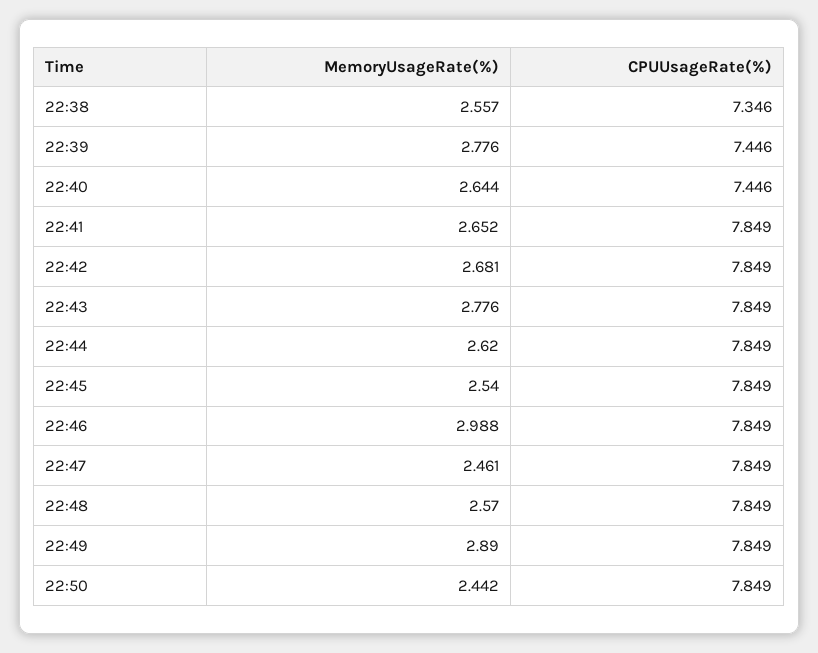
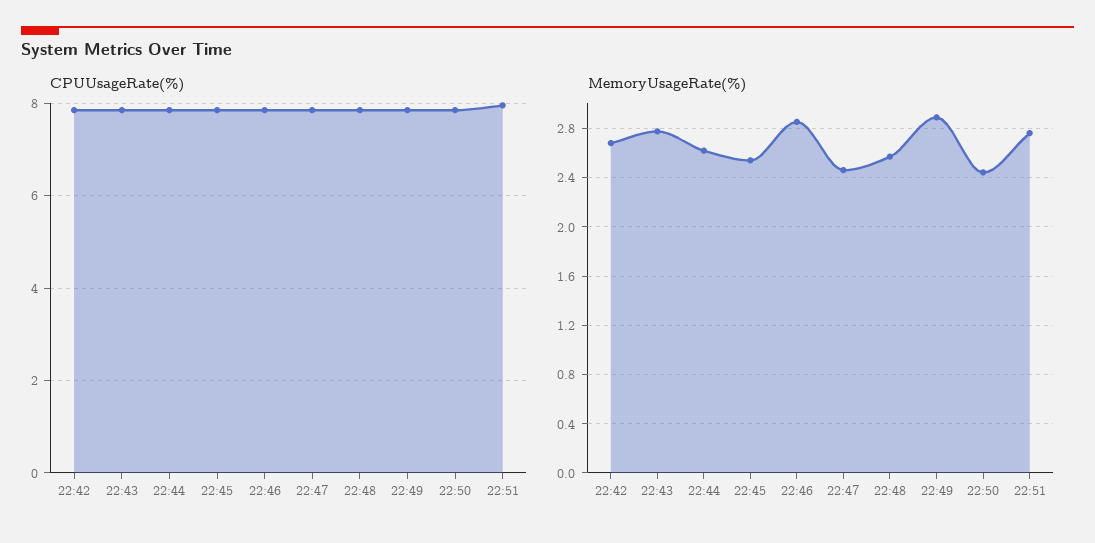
MemoryUsageRate(%), 22:38: 2.557 -> none
CPUUsageRate(%), 22:38: 7.346 -> none
MemoryUsageRate(%), 22:39: 2.776 -> none
CPUUsageRate(%), 22:39: 7.446 -> none
MemoryUsageRate(%), 22:40: 2.644 -> none
CPUUsageRate(%), 22:40: 7.446 -> none
MemoryUsageRate(%), 22:41: 2.652 -> none
CPUUsageRate(%), 22:41: 7.849 -> none
MemoryUsageRate(%), 22:46: 2.988 -> 2.85
CPUUsageRate(%), 22:51: none -> 8
MemoryUsageRate(%), 22:51: none -> 2.75

